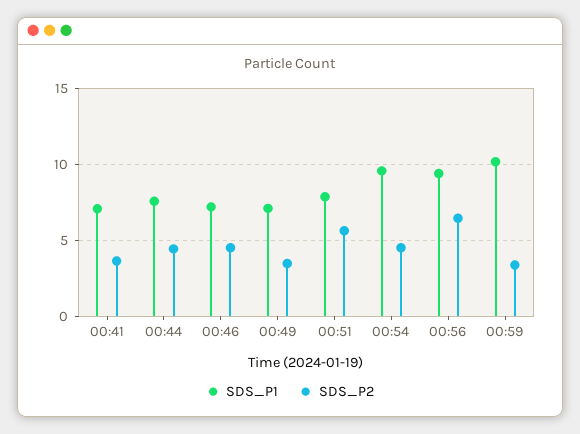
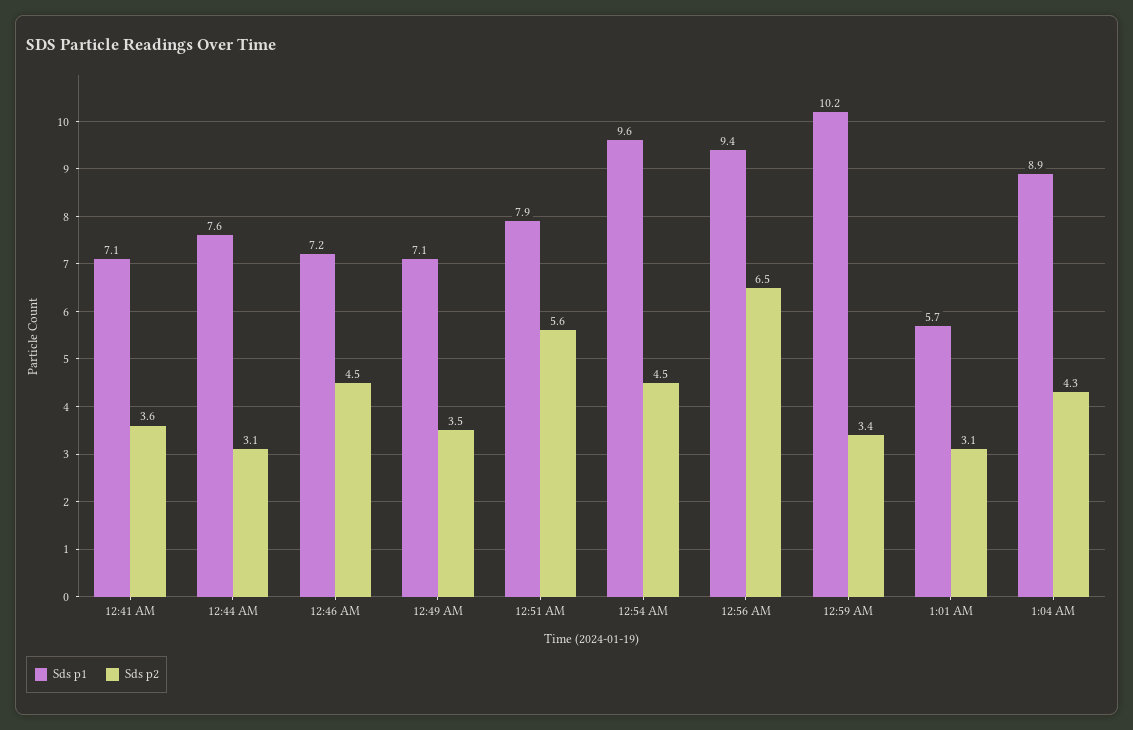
SDS_P2, 00:44: 4.5 -> 3.1
SDS_P1, 1:01 AM: none -> 5.7
SDS_P2, 1:01 AM: none -> 3.1
SDS_P1, 1:04 AM: none -> 8.9
SDS_P2, 1:04 AM: none -> 4.3

